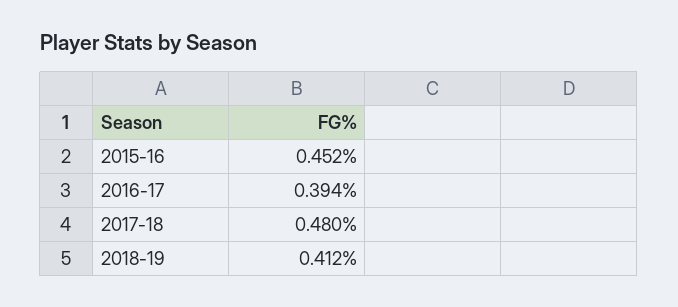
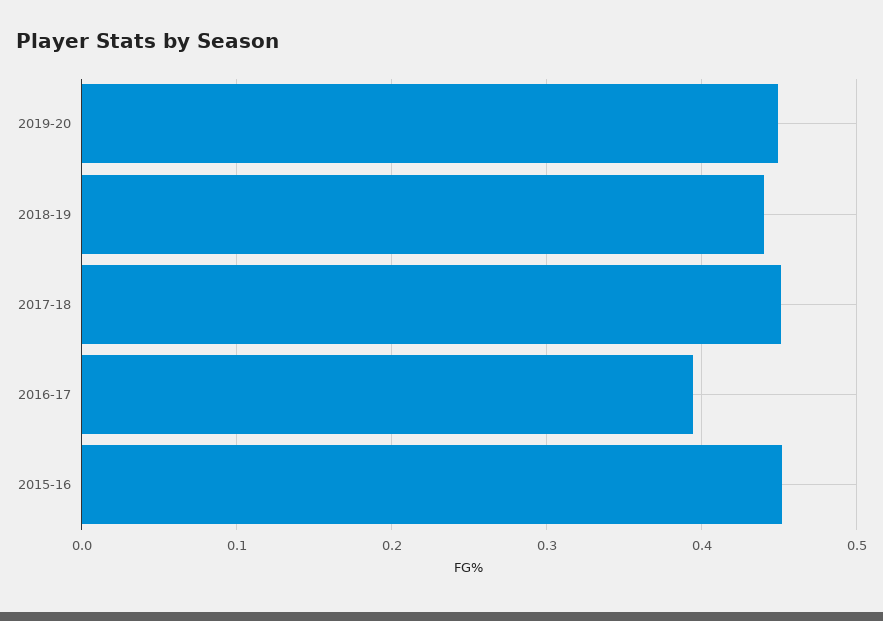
2017-18: 0.48 -> 0.45
2018-19: 0.412 -> 0.44
2019-20: none -> 0.45

